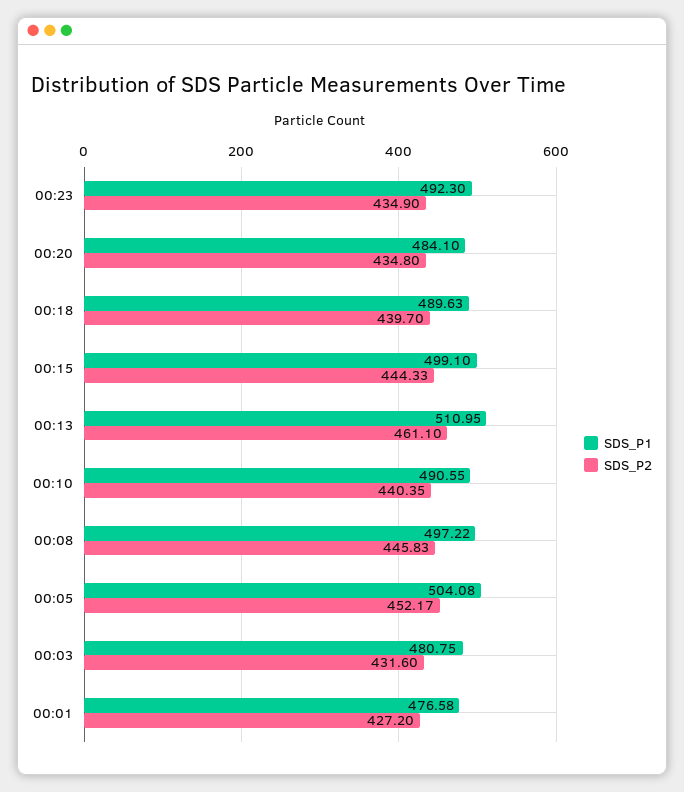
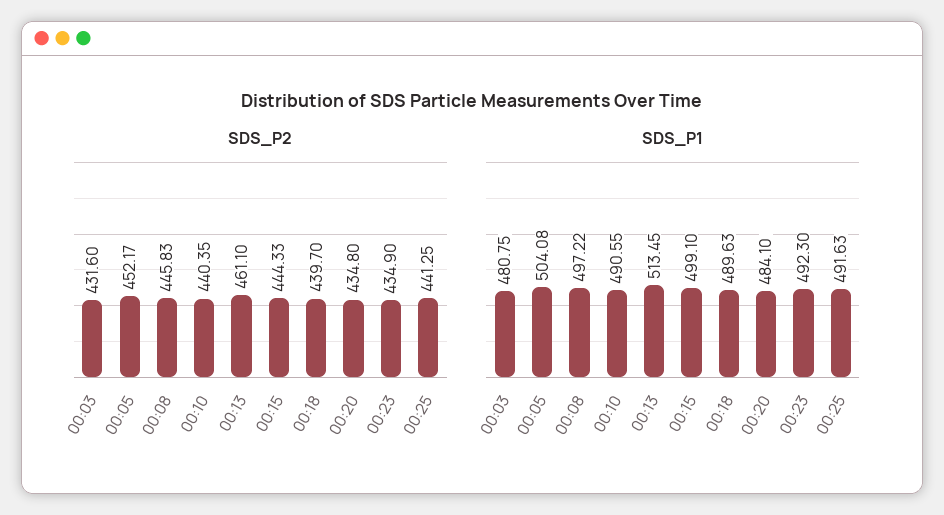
SDS_P1, 00:13: 510.95 -> 513.45
SDS_P1, 00:01: 476.58 -> none
SDS_P2, 00:01: 427.2 -> none
SDS_P2, 00:25: none -> 441.25
SDS_P1, 00:25: none -> 491.63

